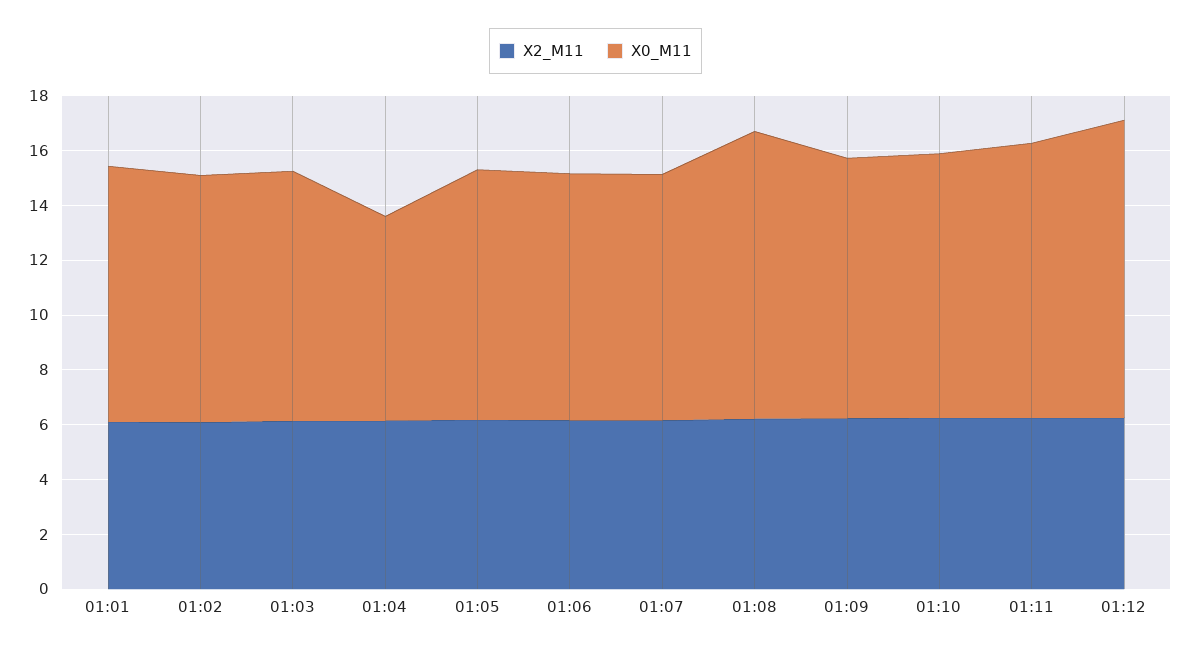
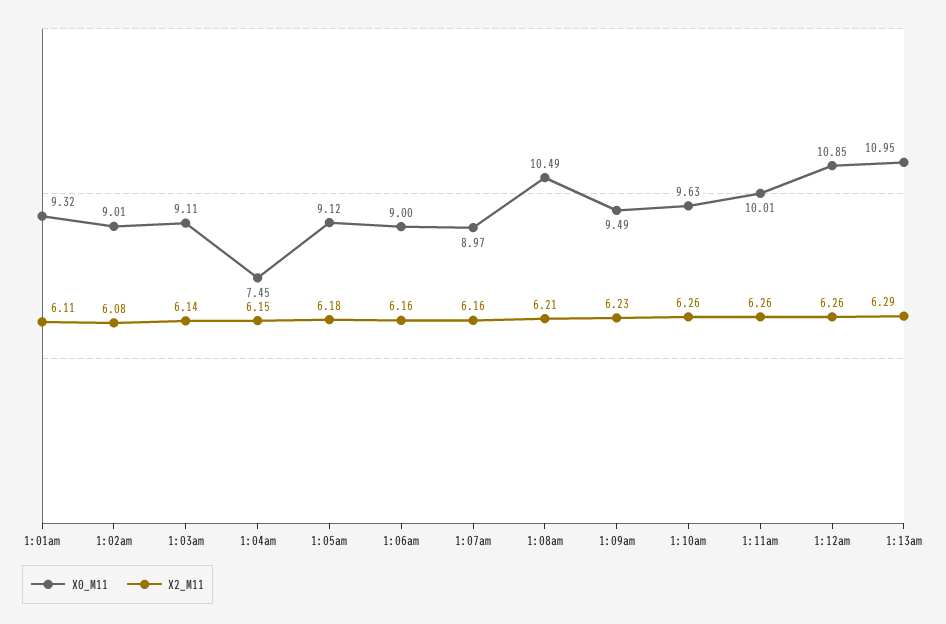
X0_M11, 1:13am: none -> 10.95
X2_M11, 1:13am: none -> 6.29

